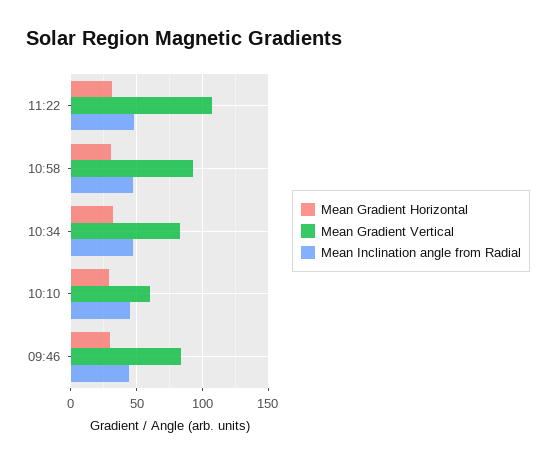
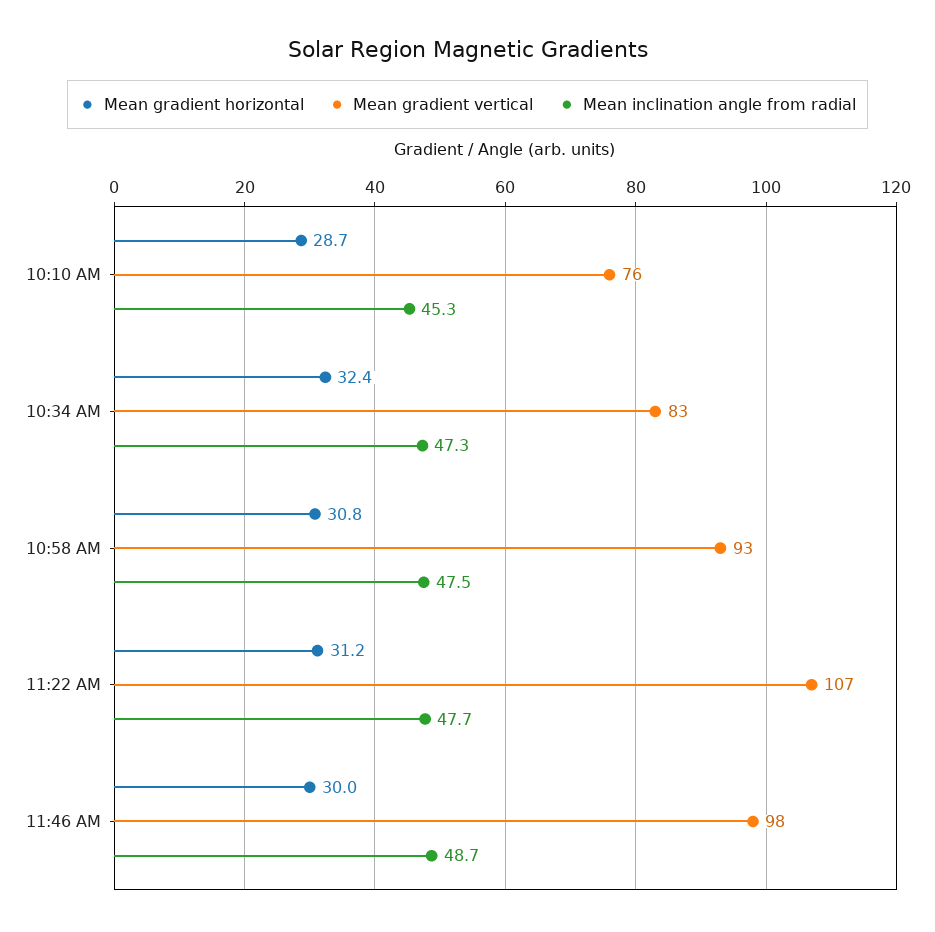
Mean Gradient Vertical, 10:10: 60 -> 76
Mean Gradient Horizontal, 09:46: 30 -> none
Mean Gradient Vertical, 09:46: 85 -> none
Mean Inclination angle from Radial, 09:46: 45 -> none
Mean Gradient Horizontal, 11:46 AM: none -> 30
Mean Gradient Vertical, 11:46 AM: none -> 98
Mean Inclination angle from Radial, 11:46 AM: none -> 48.7

